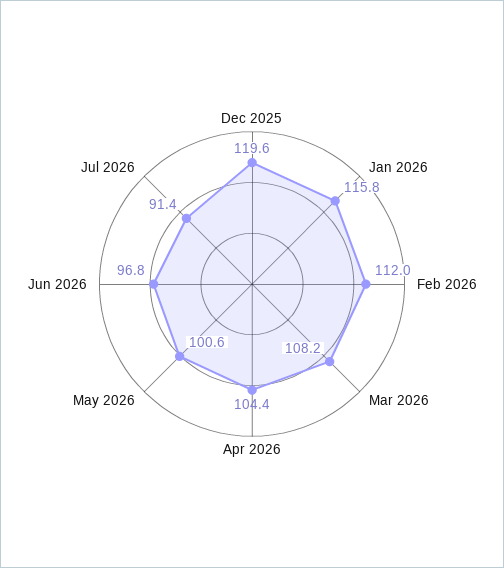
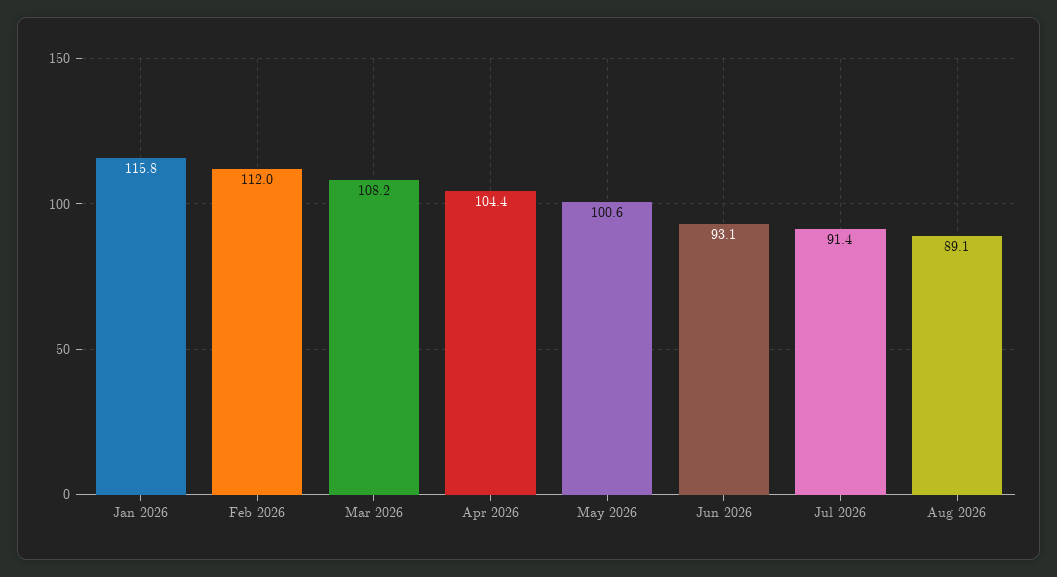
Dec 2025: 119.6 -> none
Jun 2026: 96.8 -> 93.1
Aug 2026: none -> 89.1

